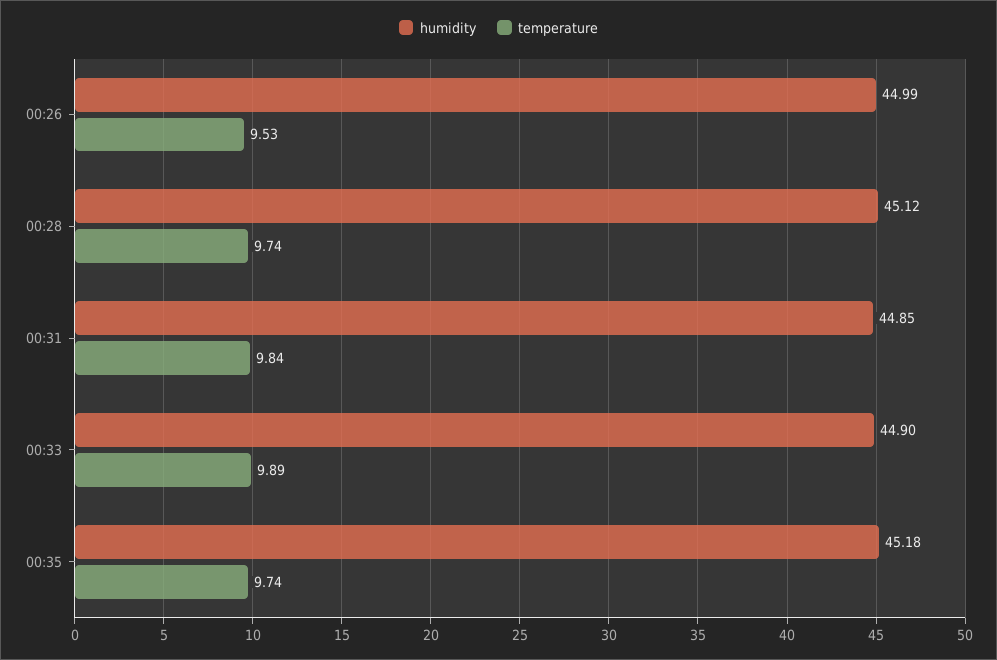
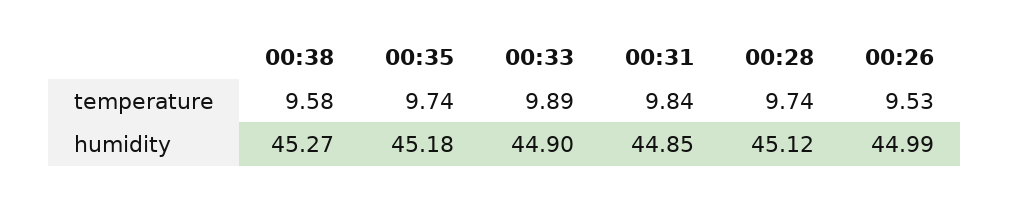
temperature, 00:38: none -> 9.58
humidity, 00:38: none -> 45.27

